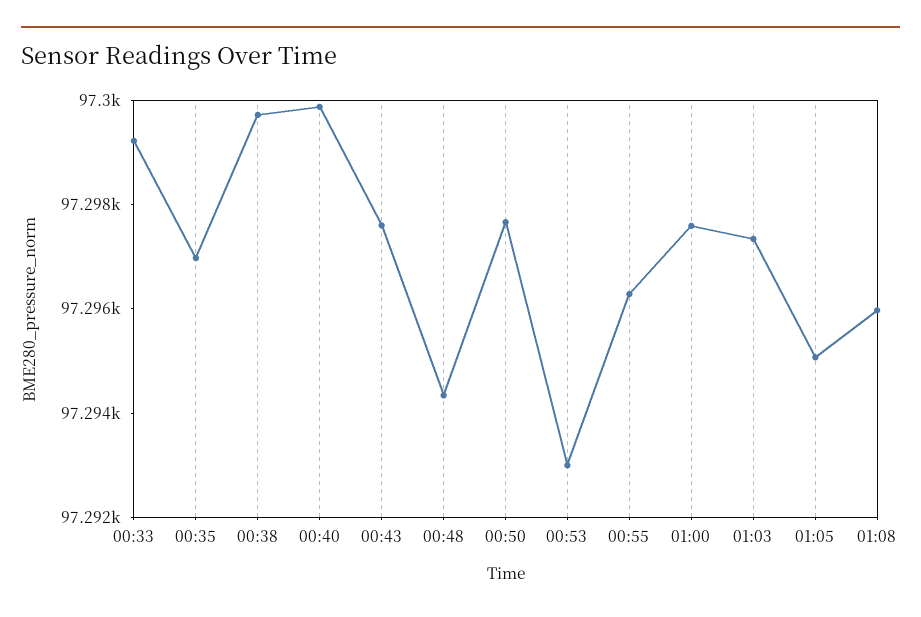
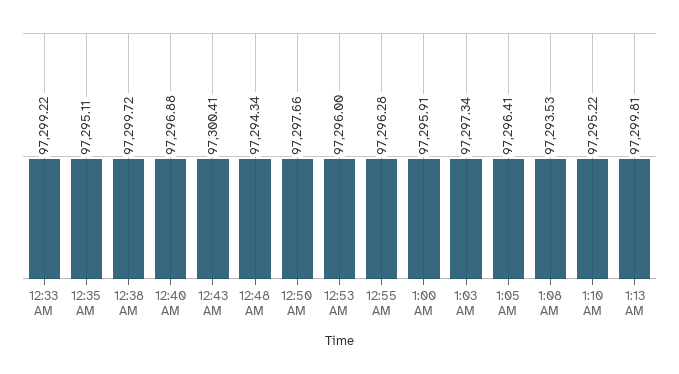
00:35: 97297 -> 97295.11
00:40: 97300 -> 97296.88
00:43: 97297.5 -> 97300.41
00:53: 97293 -> 97296
01:00: 97297.5 -> 97295.91
01:05: 97295 -> 97296.41
01:08: 97296 -> 97293.53
1:10 AM: none -> 97295.22
1:13 AM: none -> 97299.81

